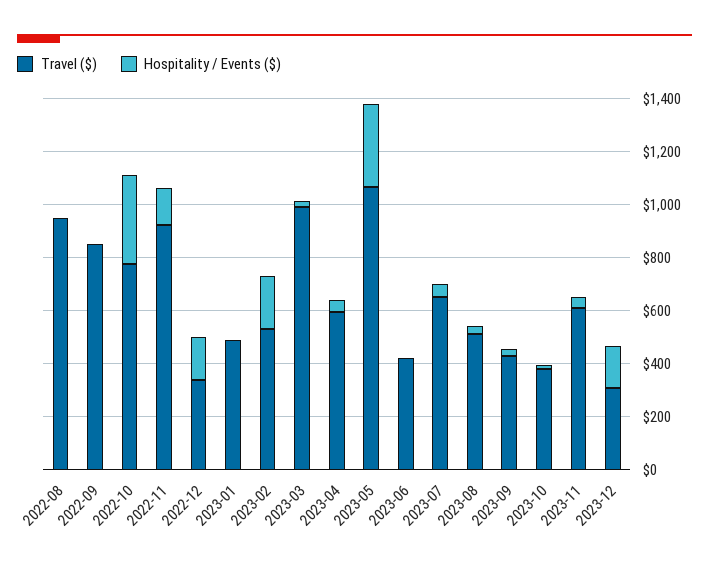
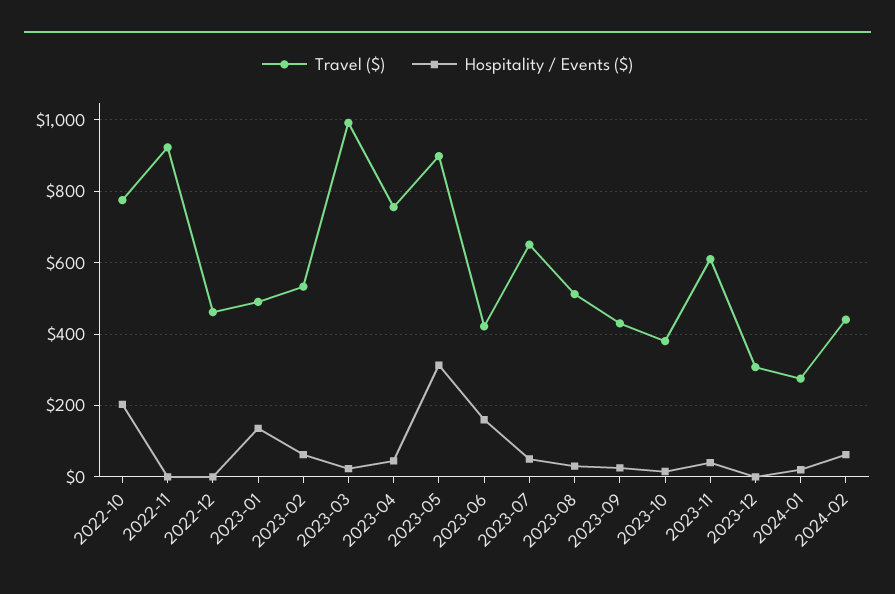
Travel ($), 2022-08: 950 -> none
Hospitality / Events ($), 2022-08: 0 -> none
Travel ($), 2022-09: 850 -> none
Hospitality / Events ($), 2022-09: 0 -> none
Hospitality / Events ($), 2022-10: 350 -> 200
Hospitality / Events ($), 2022-11: 150 -> 0
Travel ($), 2022-12: 350 -> 460
Hospitality / Events ($), 2022-12: 150 -> 0
Hospitality / Events ($), 2023-01: 0 -> 140
Hospitality / Events ($), 2023-02: 200 -> 60
Travel ($), 2023-04: 600 -> 760
Travel ($), 2023-05: 1050 -> 900
Hospitality / Events ($), 2023-06: 0 -> 160
Hospitality / Events ($), 2023-12: 150 -> 0
Travel ($), 2024-01: none -> 280
Hospitality / Events ($), 2024-01: none -> 20
Travel ($), 2024-02: none -> 440
Hospitality / Events ($), 2024-02: none -> 60

